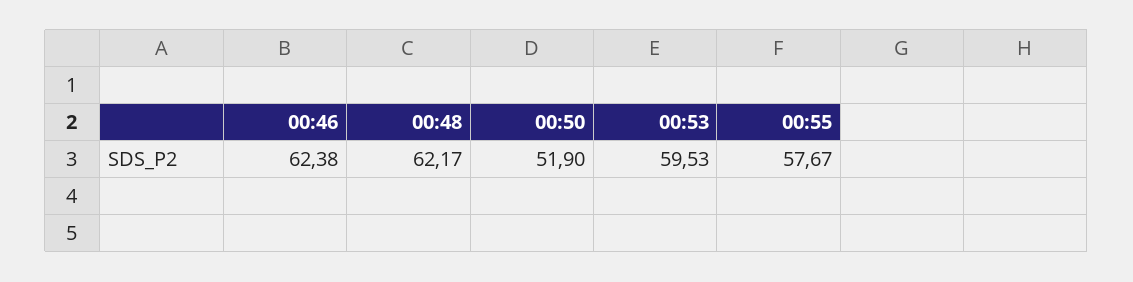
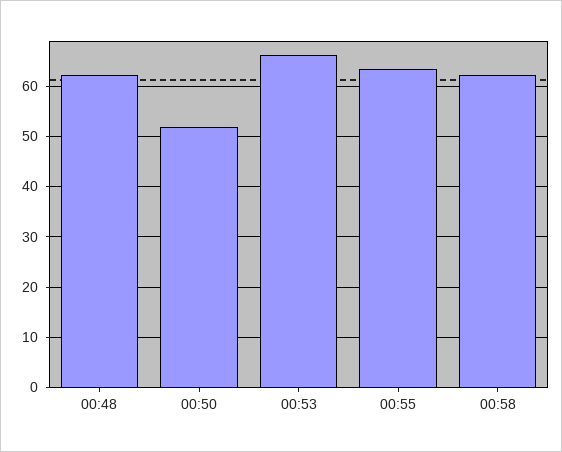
00:46: 62.38 -> none
00:53: 59.53 -> 66
00:55: 57.67 -> 64
00:58: none -> 62

